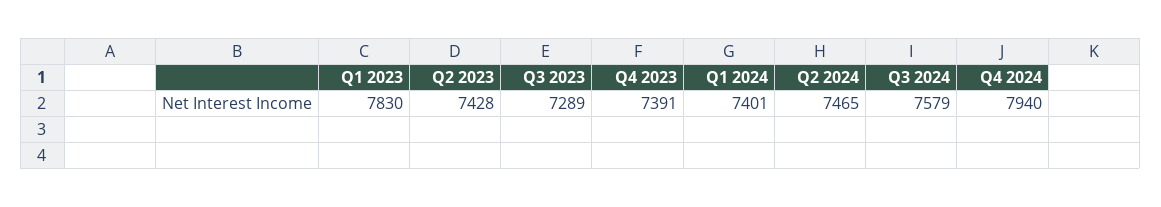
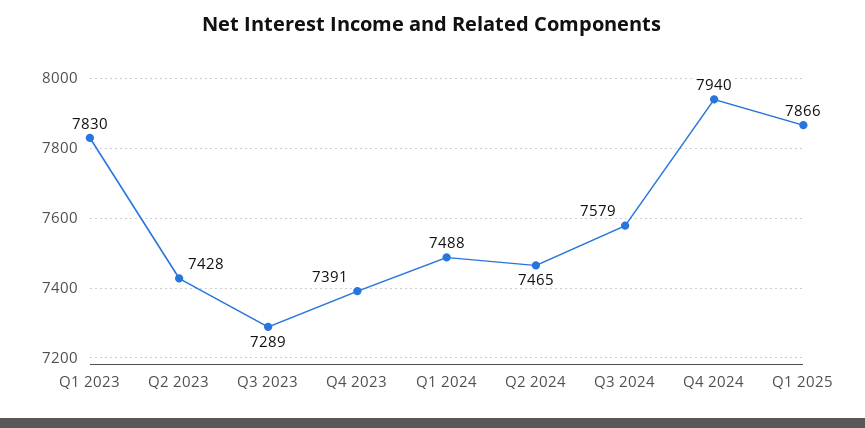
Q1 2024: 7401 -> 7488
Q1 2025: none -> 7866

